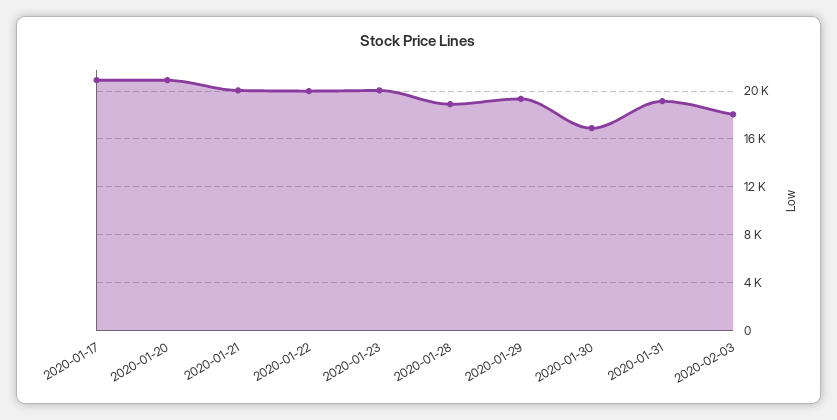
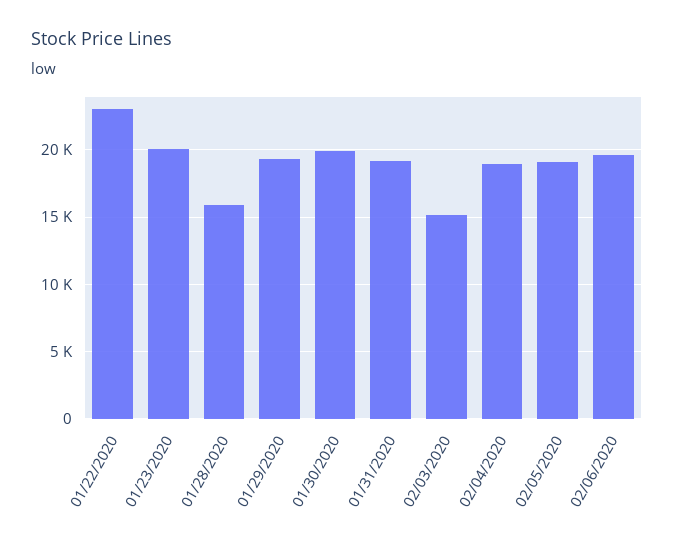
2020-01-17: 21000 -> none
2020-01-20: 21000 -> none
2020-01-21: 20000 -> none
2020-01-22: 20000 -> 23000
2020-01-28: 19000 -> 16000
2020-01-30: 17000 -> 20000
2020-02-03: 18000 -> 15000
02/04/2020: none -> 19000
02/05/2020: none -> 19000
02/06/2020: none -> 19500

